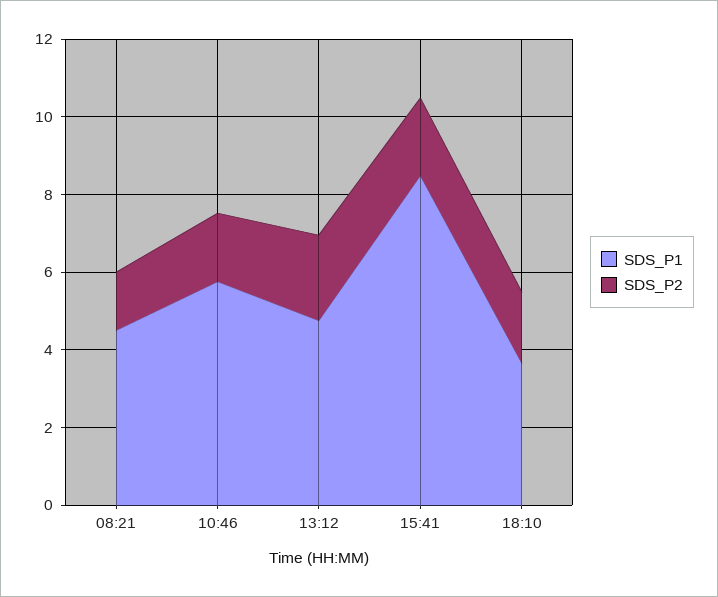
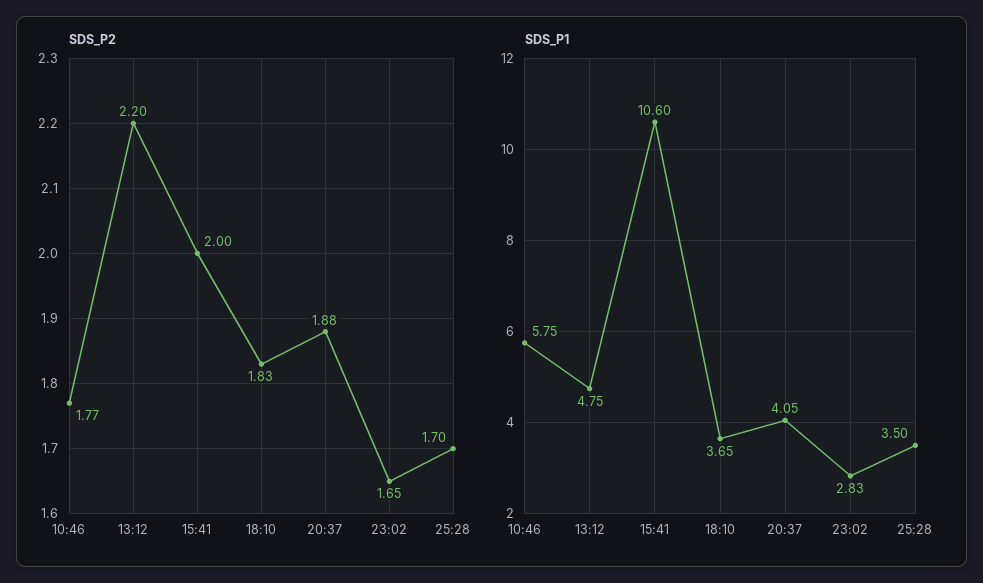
SDS_P1, 08:21: 4.5 -> none
SDS_P2, 08:21: 1.5 -> none
SDS_P1, 15:41: 8.5 -> 10.6
SDS_P2, 20:37: none -> 1.88
SDS_P2, 23:02: none -> 1.65
SDS_P2, 25:28: none -> 1.7
SDS_P1, 20:37: none -> 4.05
SDS_P1, 23:02: none -> 2.83
SDS_P1, 25:28: none -> 3.5

